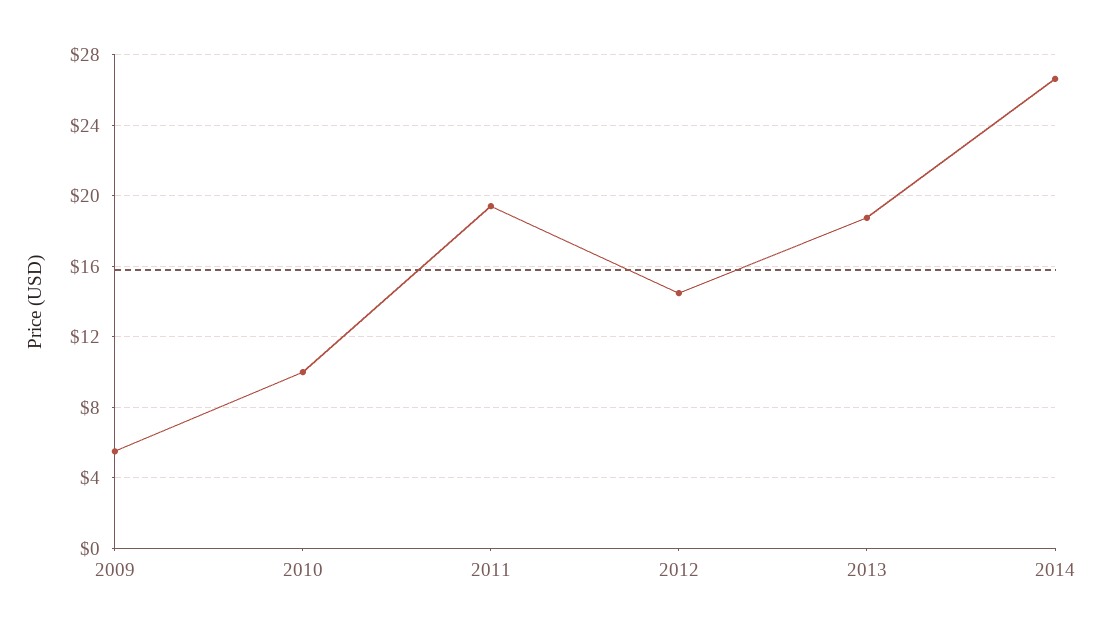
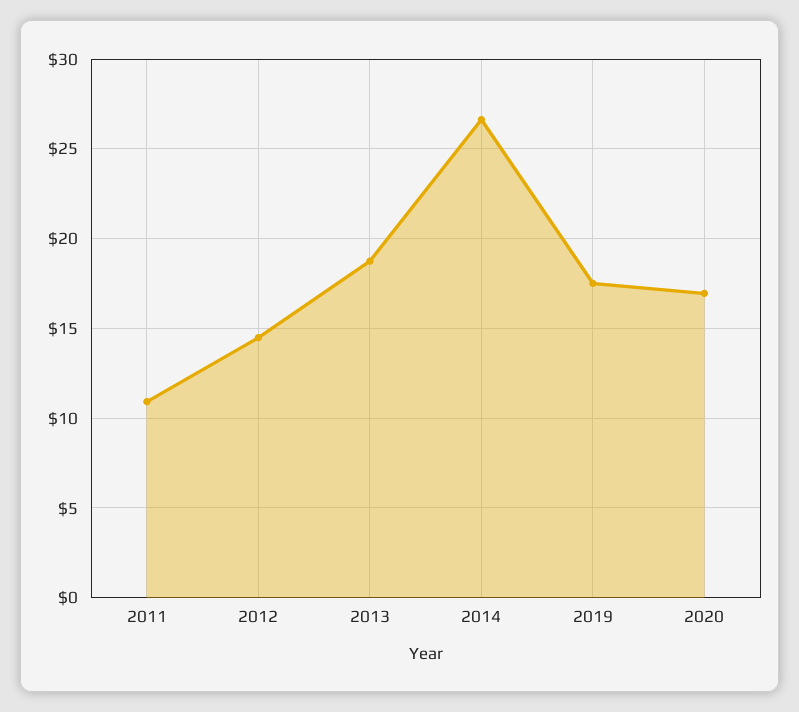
2009: 5.5 -> none
2010: 10 -> none
2011: 19.5 -> 11
2019: none -> 17.5
2020: none -> 17

